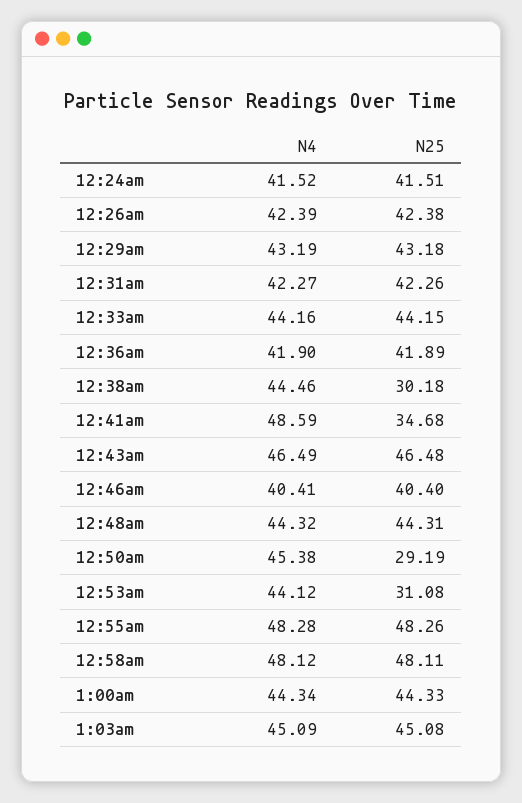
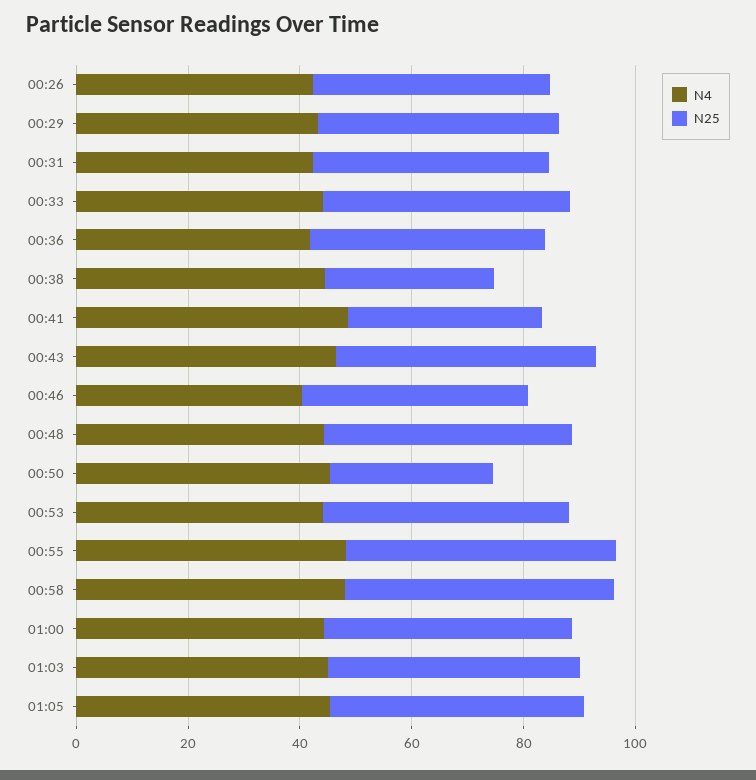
N4, 12:24am: 41.52 -> none
N25, 12:24am: 41.51 -> none
N25, 12:53am: 31.08 -> 45
N4, 01:05: none -> 45
N25, 01:05: none -> 45

